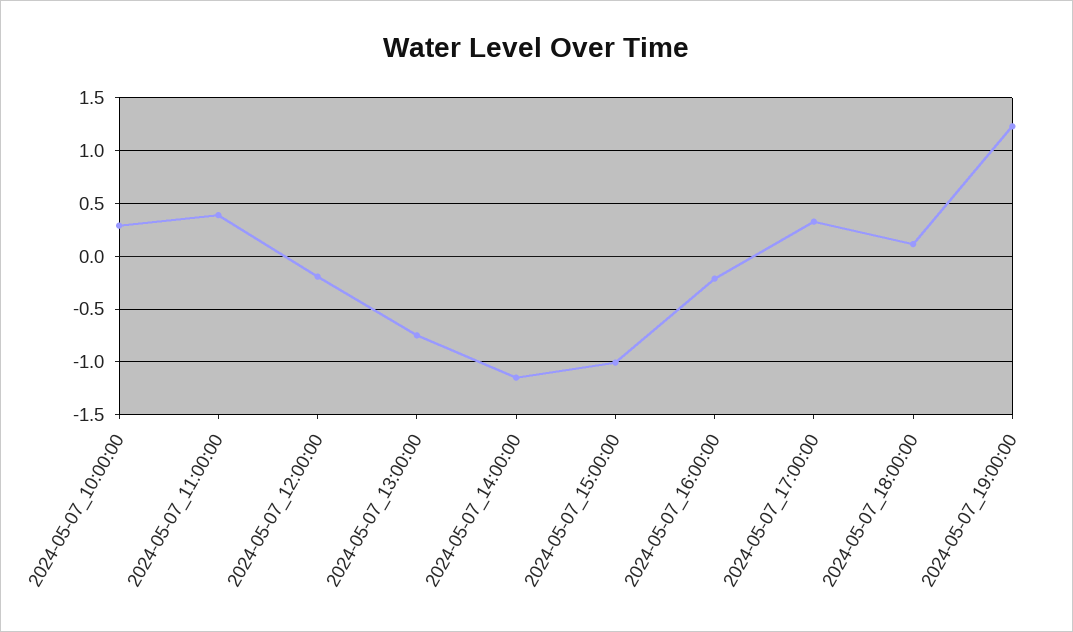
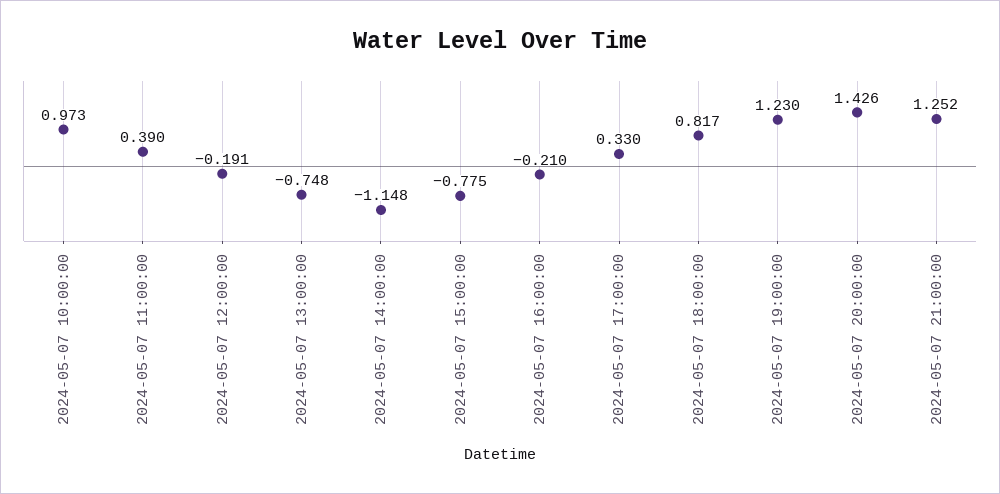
2024-05-07_10:00:00: 0.3 -> 0.973
2024-05-07_15:00:00: -1 -> -0.775
2024-05-07_18:00:00: 0.1 -> 0.817
2024-05-07 20:00:00: none -> 1.426
2024-05-07 21:00:00: none -> 1.252

